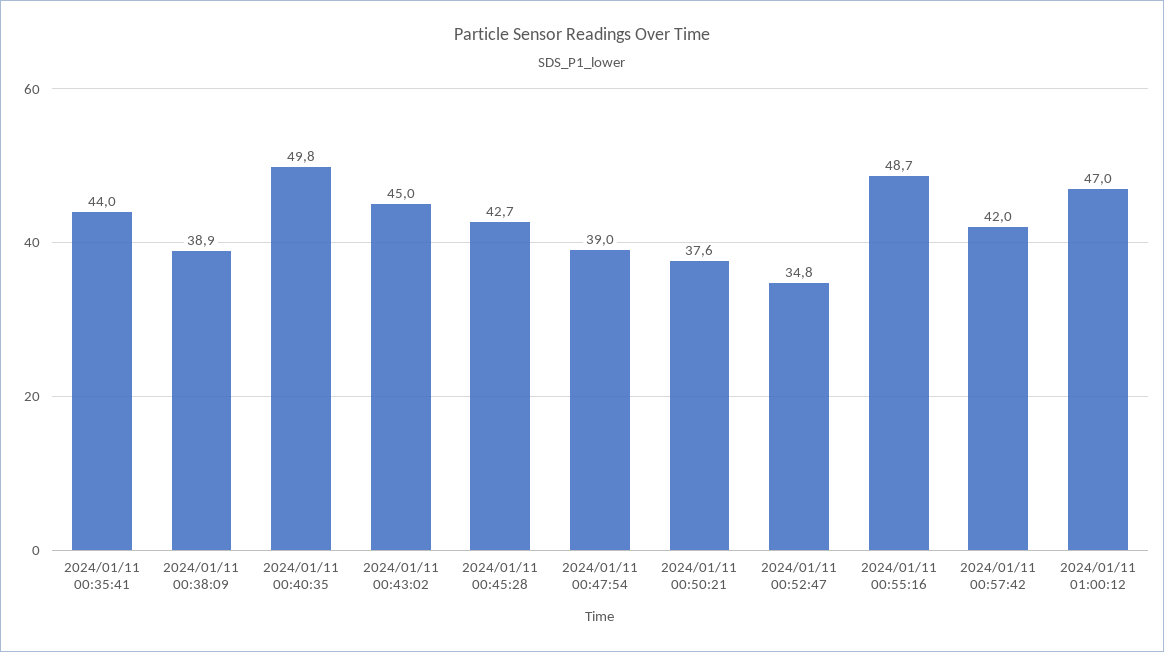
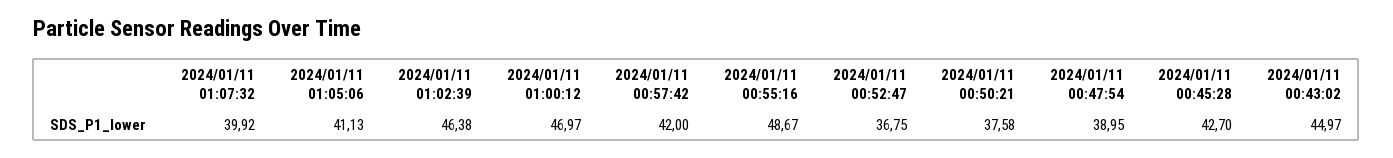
2024/01/11 00:35:41: 44 -> none
2024/01/11 00:38:09: 38.9 -> none
2024/01/11 00:40:35: 49.8 -> none
2024/01/11 00:52:47: 34.8 -> 36.75
2024/01/11 01:07:32: none -> 39.92
2024/01/11 01:05:06: none -> 41.13
2024/01/11 01:02:39: none -> 46.38

